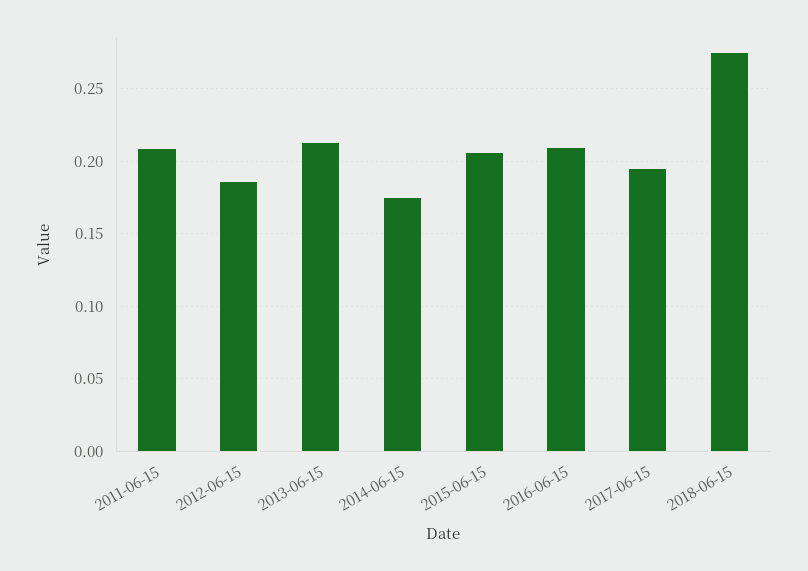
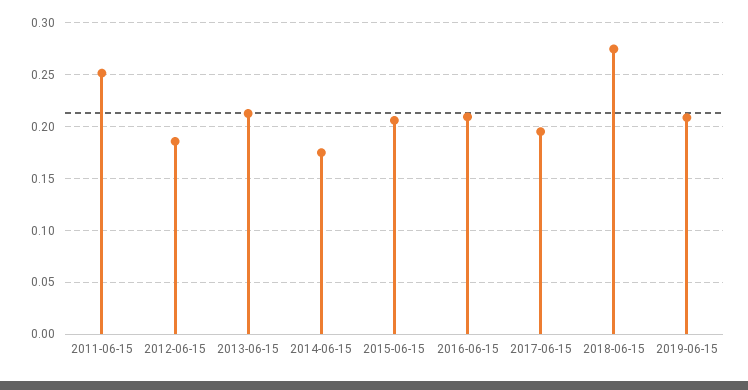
2011-06-15: 0.21 -> 0.25
2019-06-15: none -> 0.21

